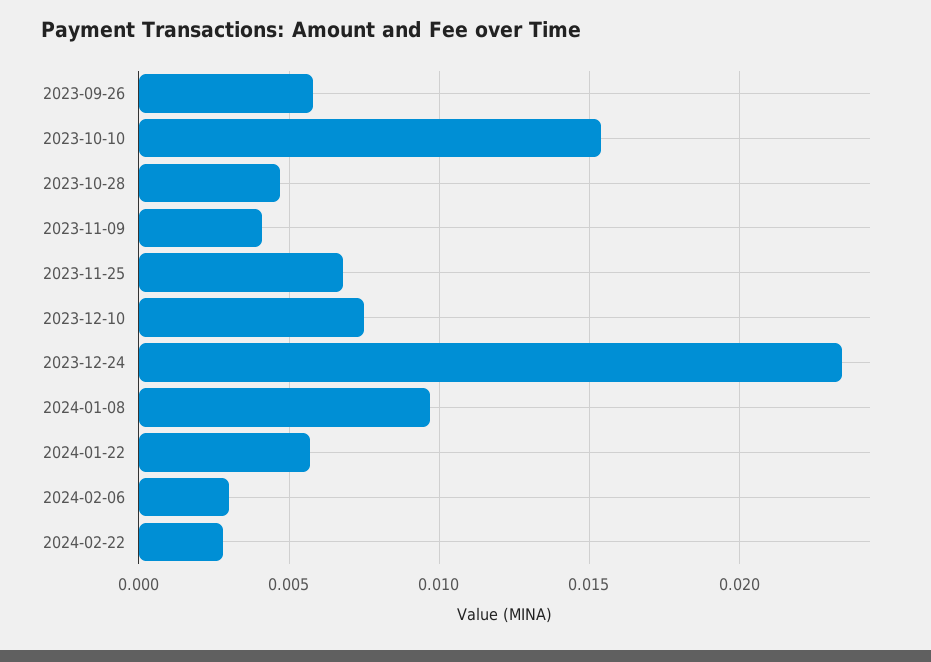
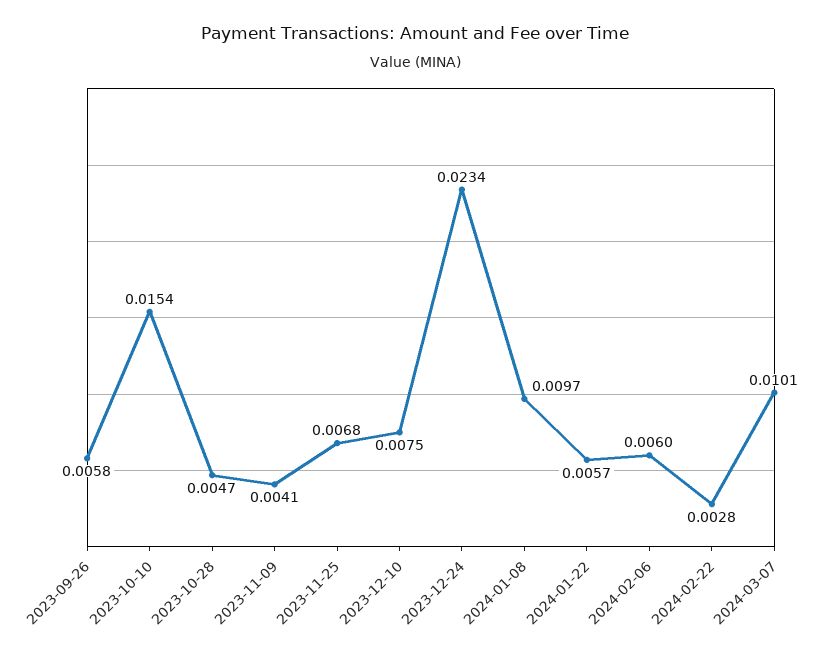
2024-02-06: 0.003 -> 0.006
2024-03-07: none -> 0.0101

